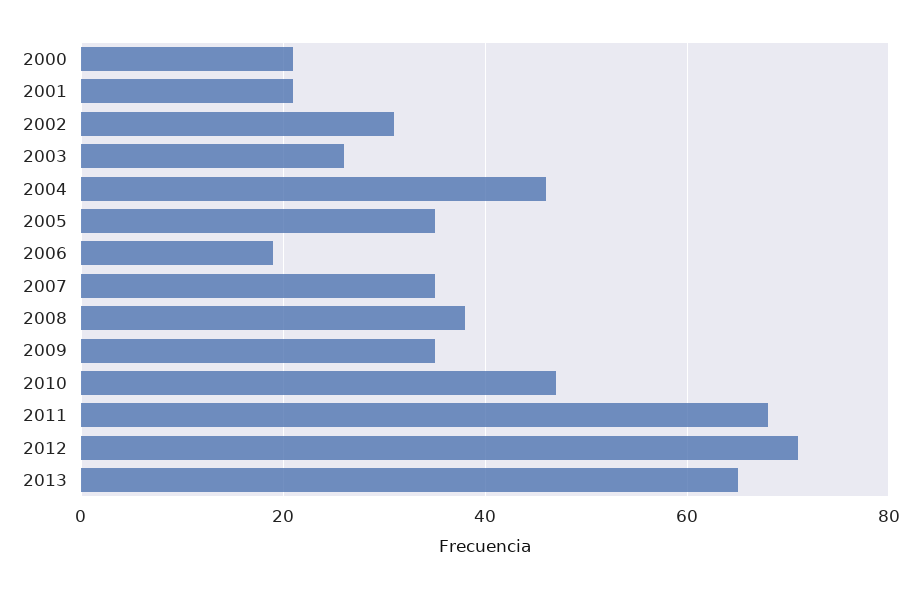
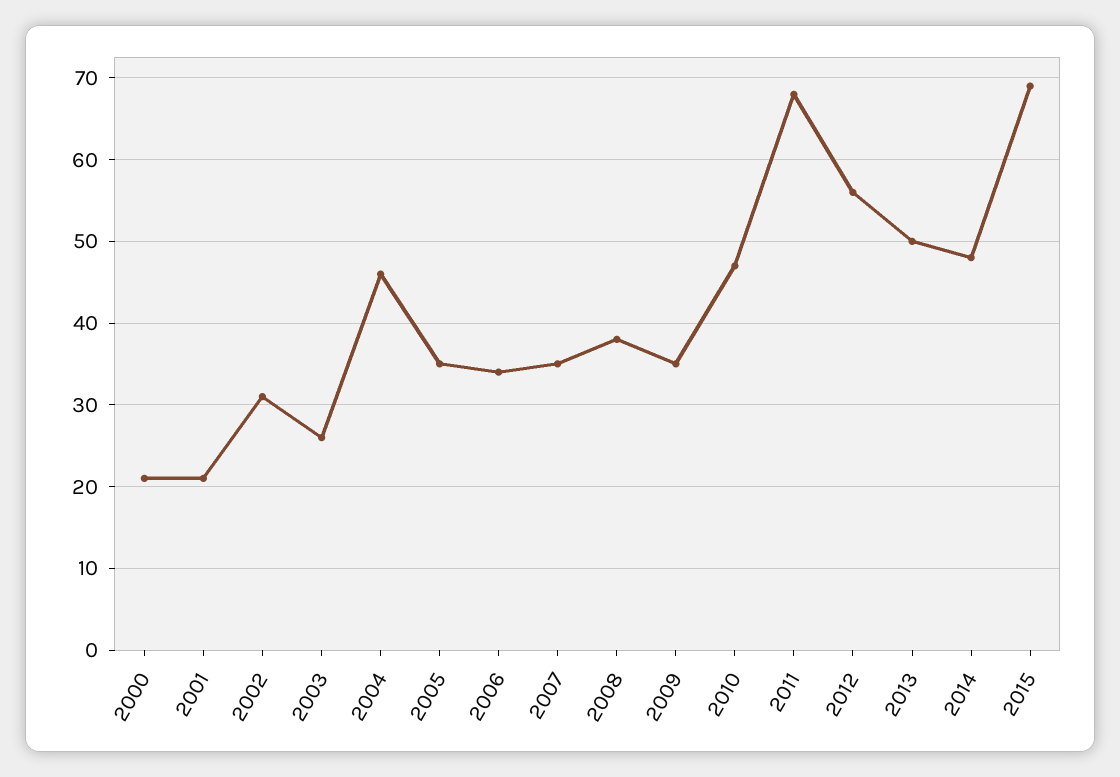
2006: 20 -> 34
2012: 70 -> 56
2013: 65 -> 50
2014: none -> 48
2015: none -> 69

